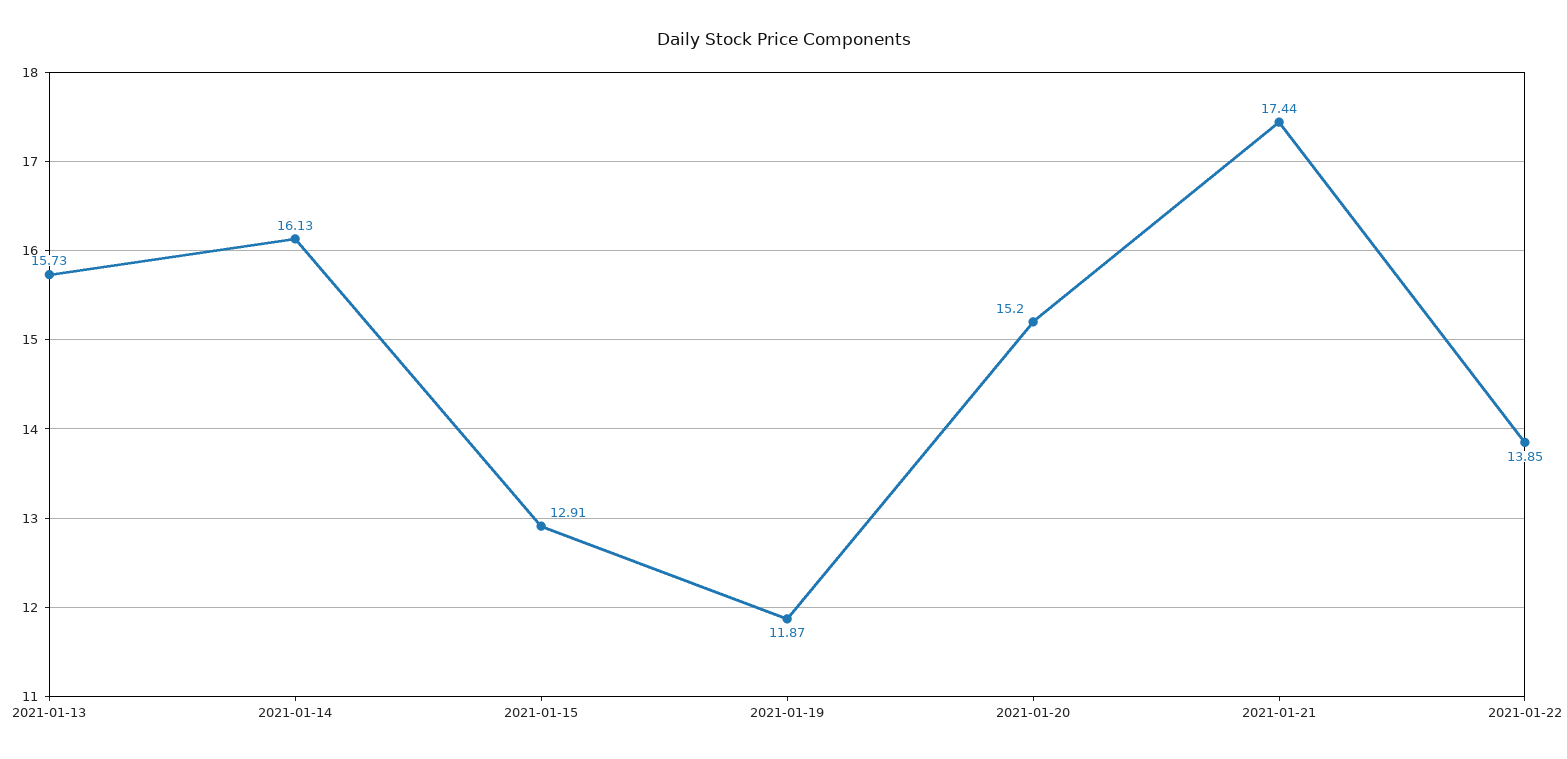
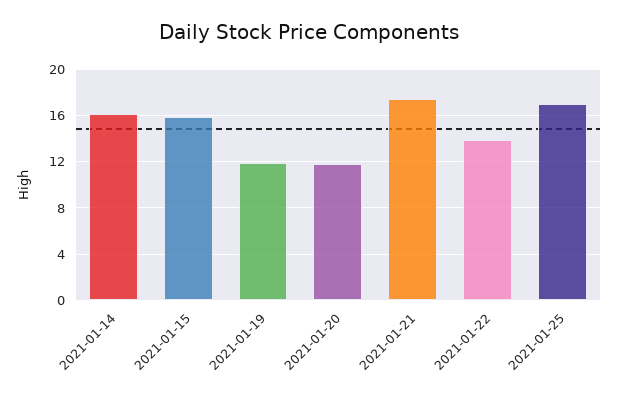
2021-01-13: 15.73 -> none
2021-01-15: 12.91 -> 16
2021-01-20: 15.2 -> 12
2021-01-25: none -> 17

